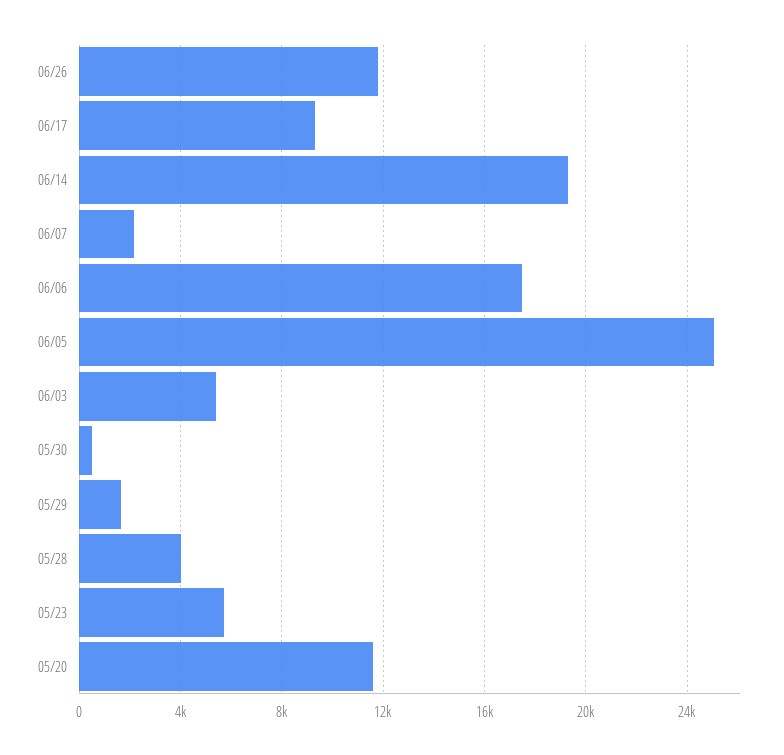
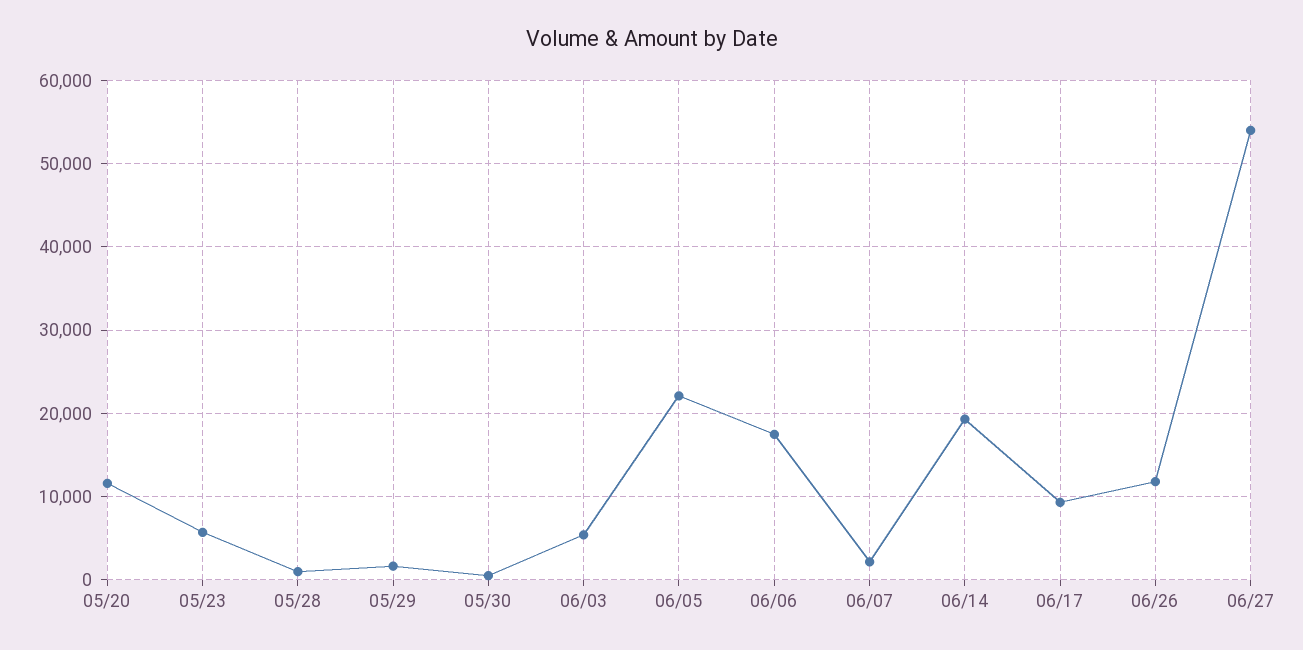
06/05: 25000 -> 22000
05/28: 4000 -> 1000
06/27: none -> 54000

